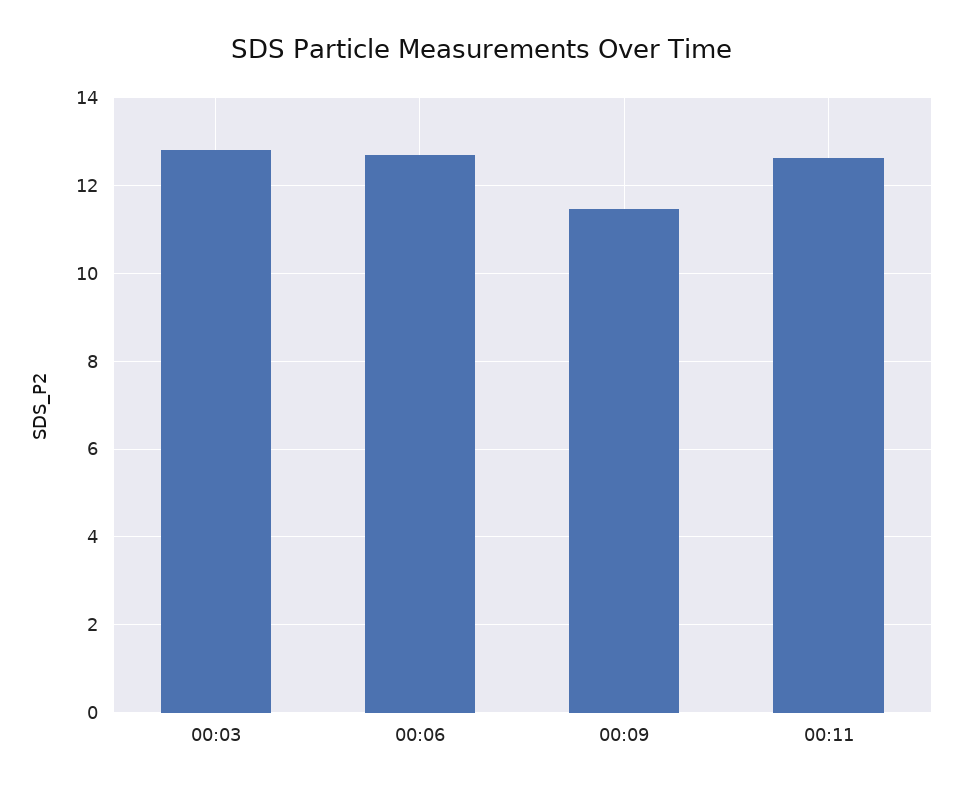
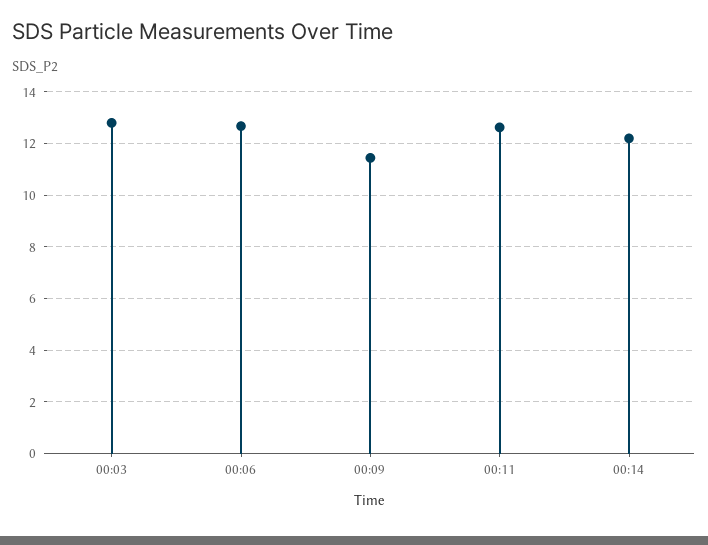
00:14: none -> 12.25

